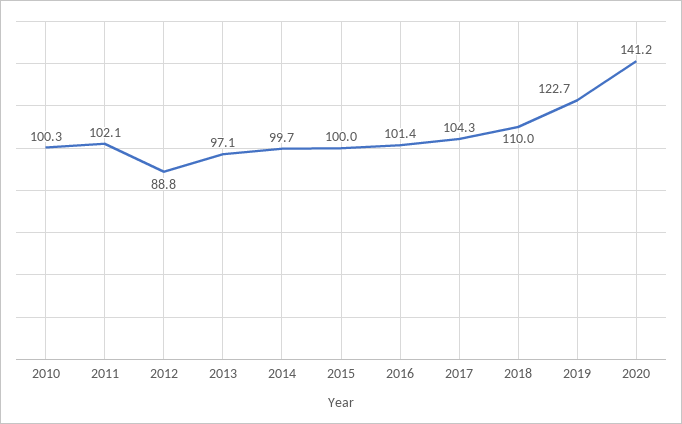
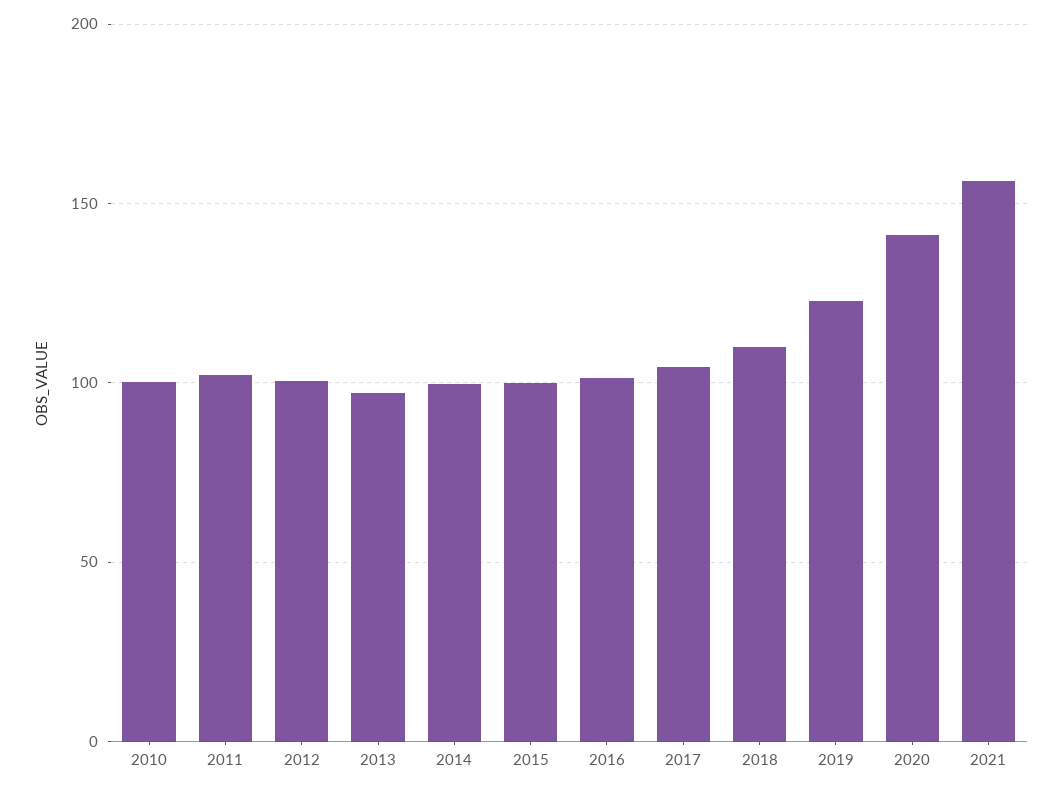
2012: 88.8 -> 100
2021: none -> 155

